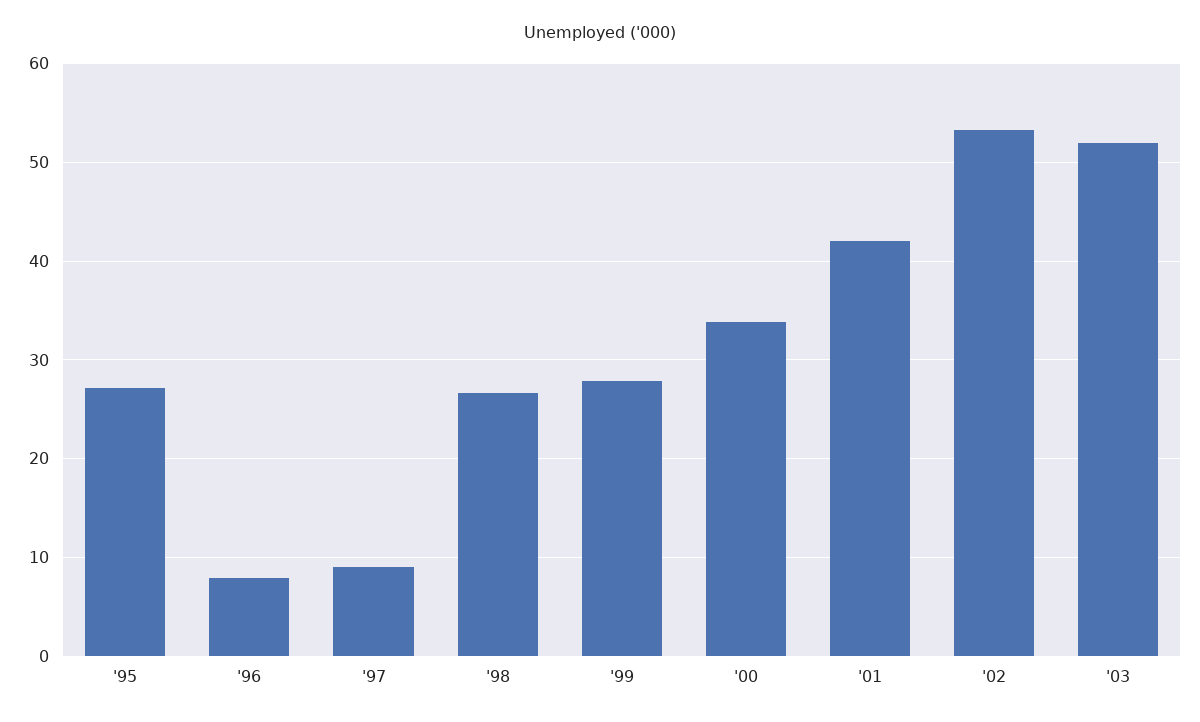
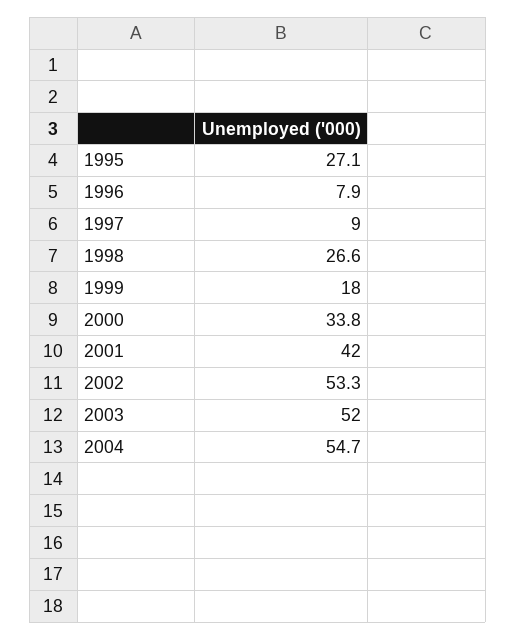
'99: 28 -> 18
2004: none -> 54.7

